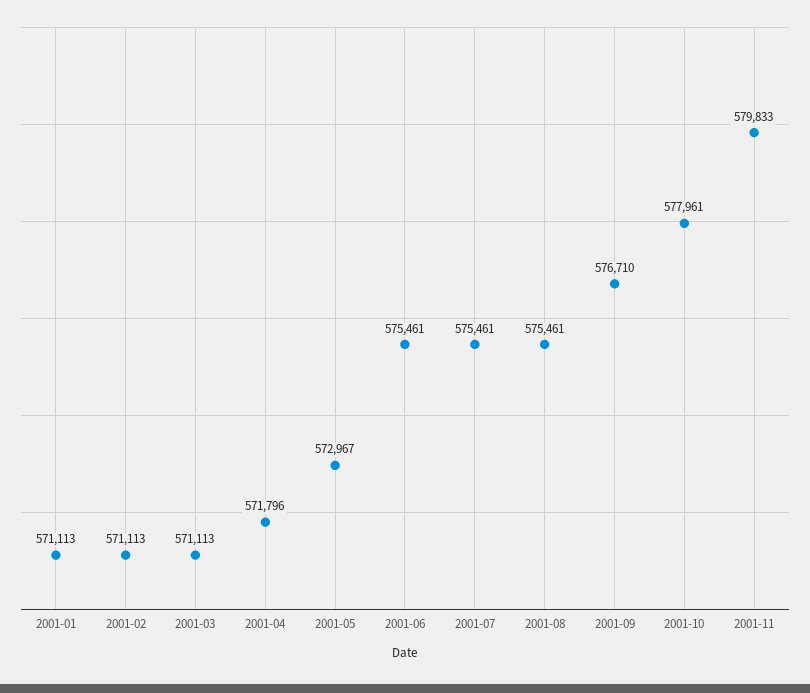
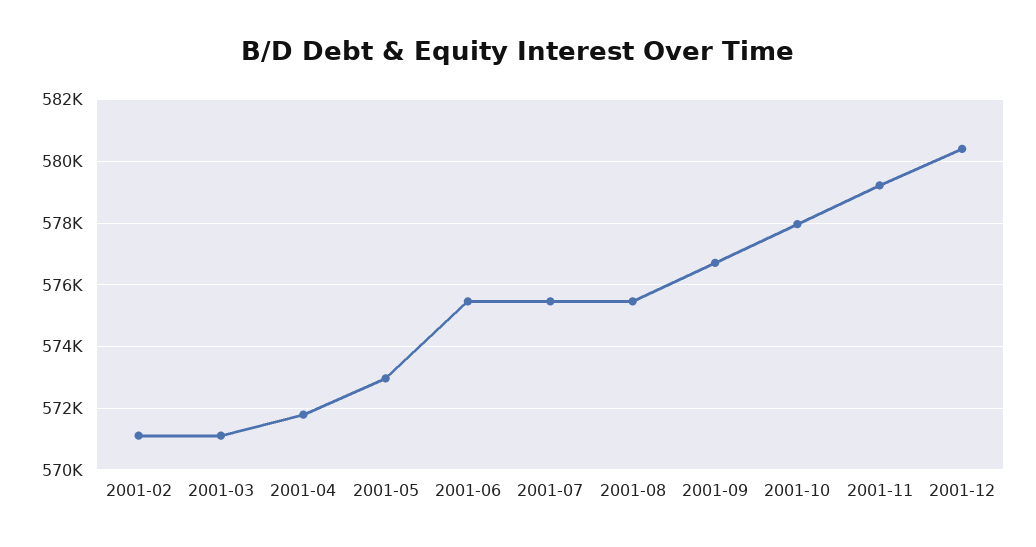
2001-01: 571113 -> none
2001-11: 579833 -> 579200
2001-12: none -> 580400

